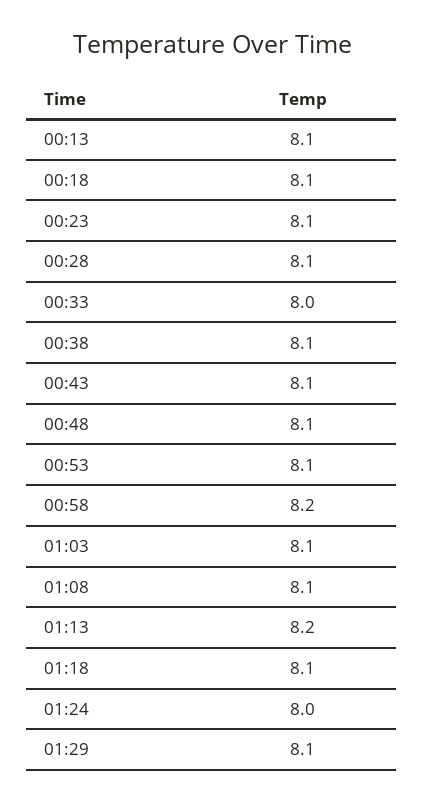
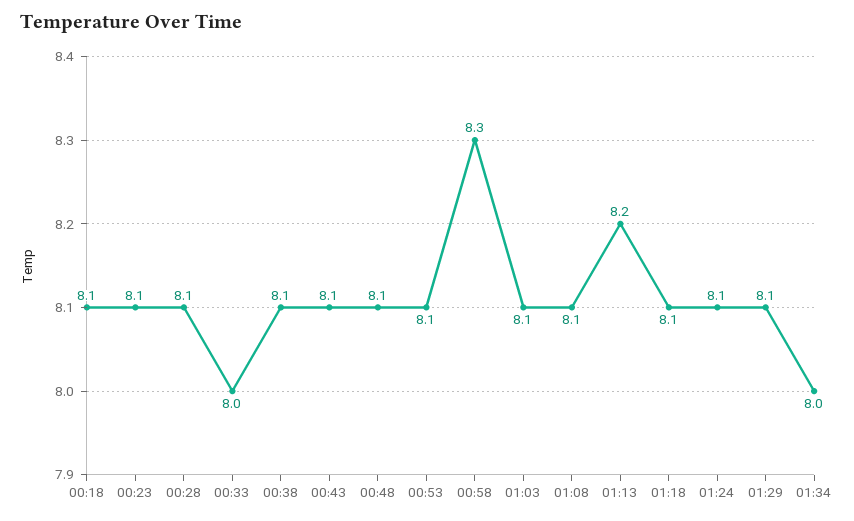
00:13: 8.1 -> none
00:58: 8.2 -> 8.3
01:24: 8 -> 8.1
01:34: none -> 8

